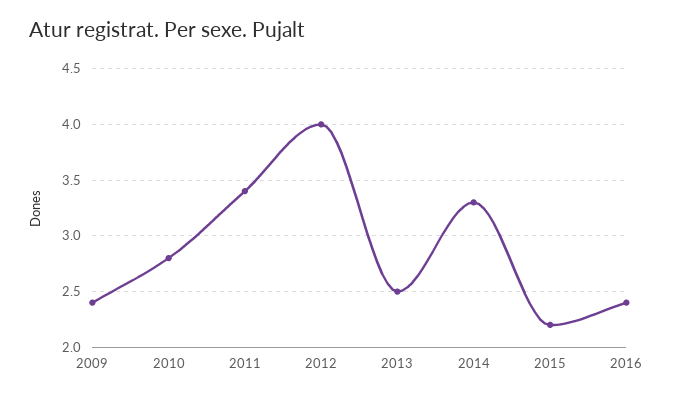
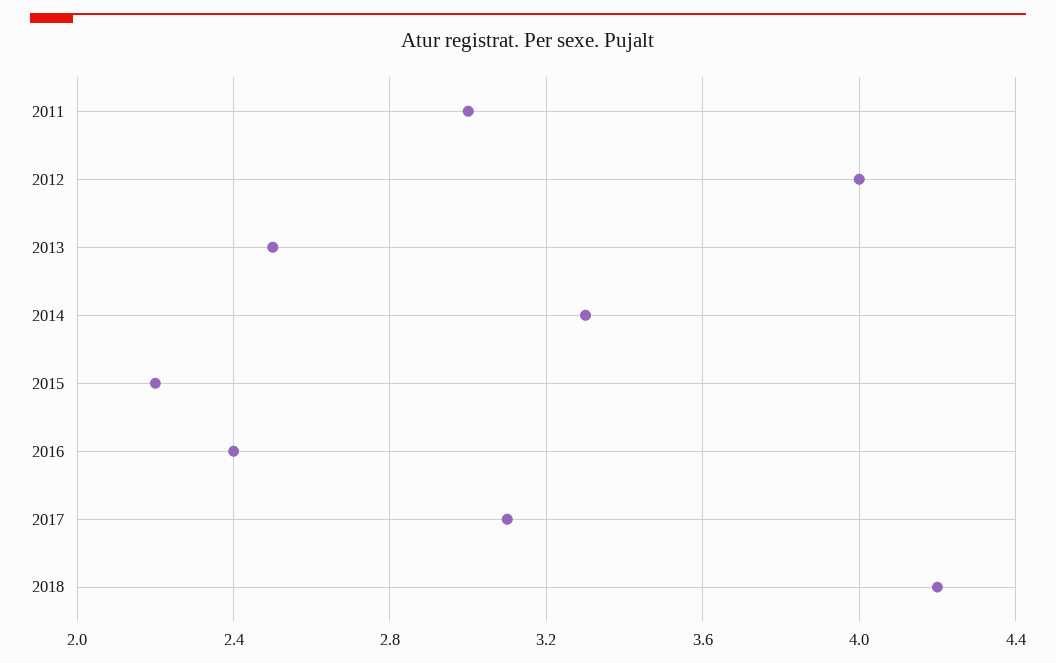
2009: 2.4 -> none
2010: 2.8 -> none
2011: 3.4 -> 3
2017: none -> 3.1
2018: none -> 4.2

